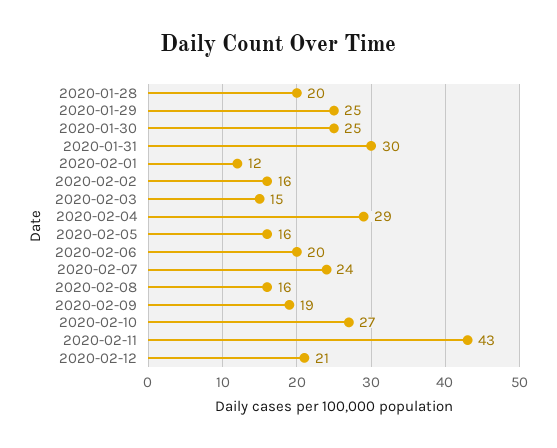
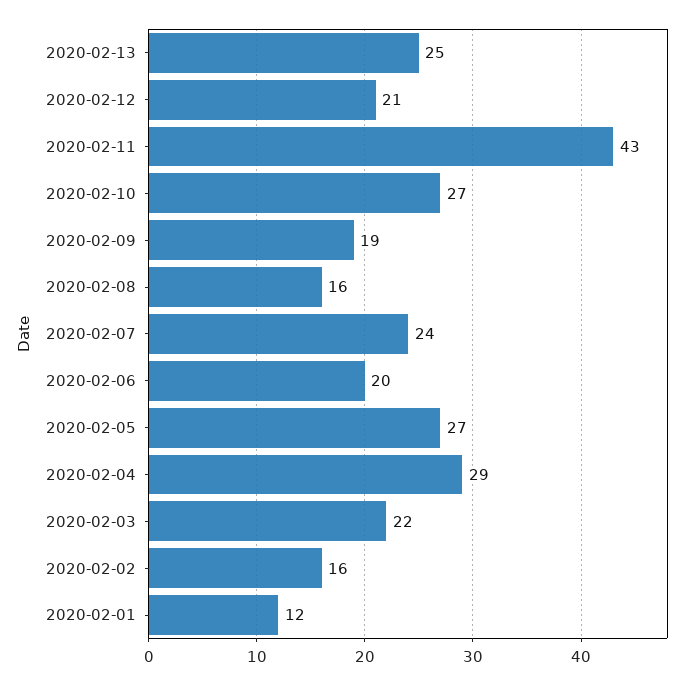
2020-01-28: 20 -> none
2020-01-29: 25 -> none
2020-01-30: 25 -> none
2020-01-31: 30 -> none
2020-02-03: 15 -> 22
2020-02-05: 16 -> 27
2020-02-13: none -> 25

